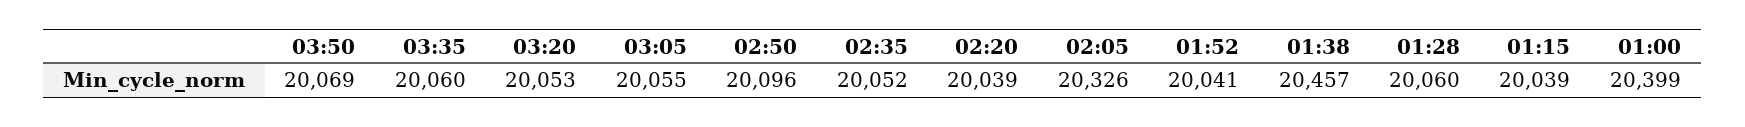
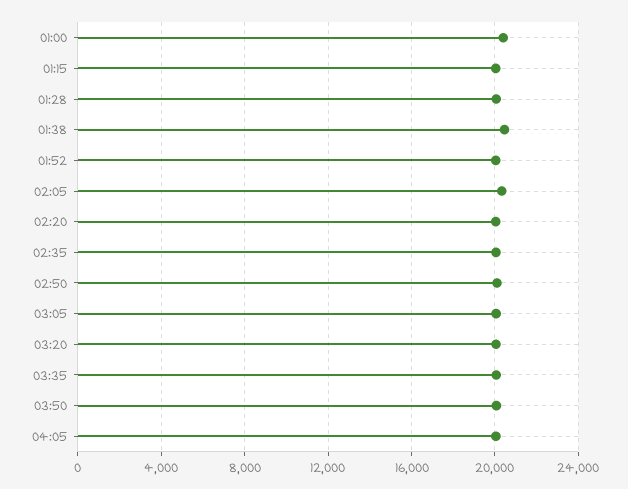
04:05: none -> 20000

